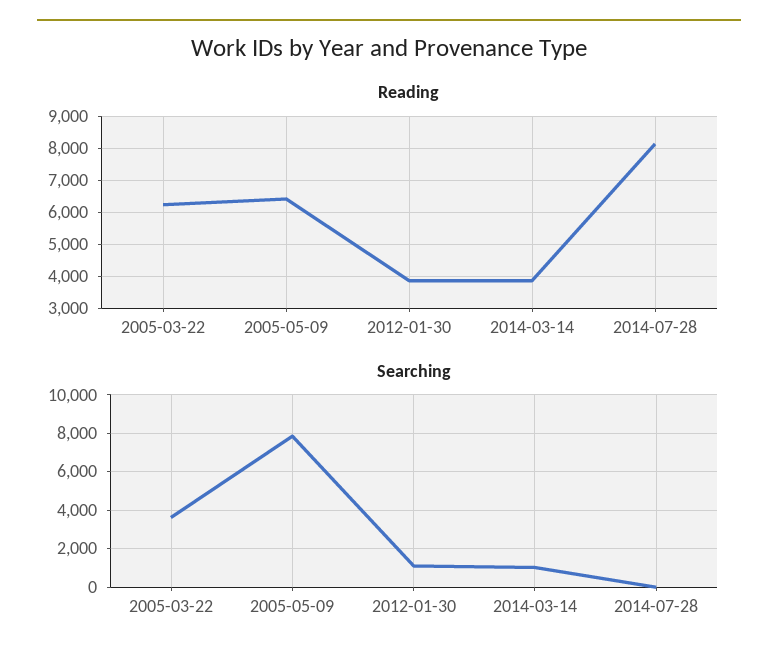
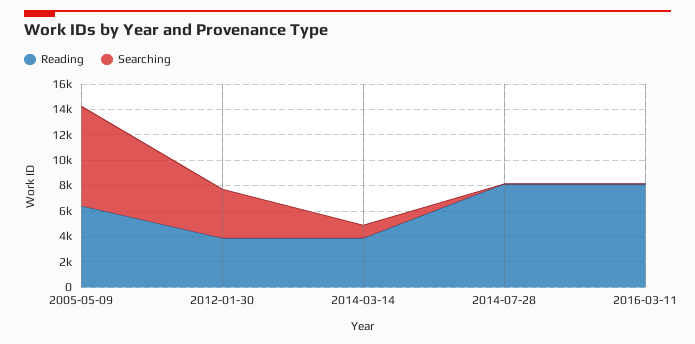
Reading, 2005-03-22: 6200 -> none
Searching, 2005-03-22: 3500 -> none
Searching, 2012-01-30: 1000 -> 4000
Reading, 2016-03-11: none -> 8000
Searching, 2016-03-11: none -> 0

